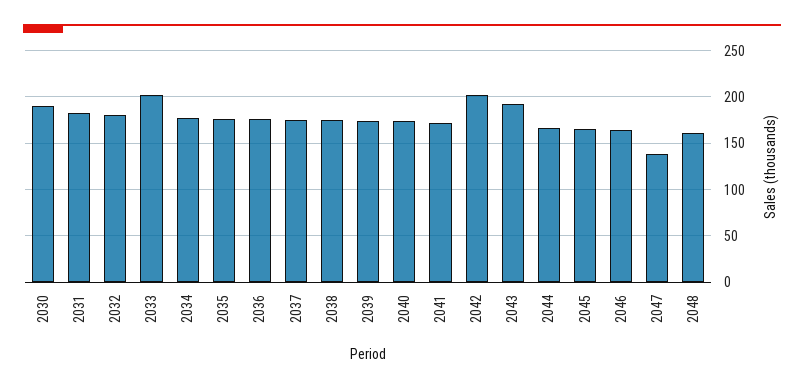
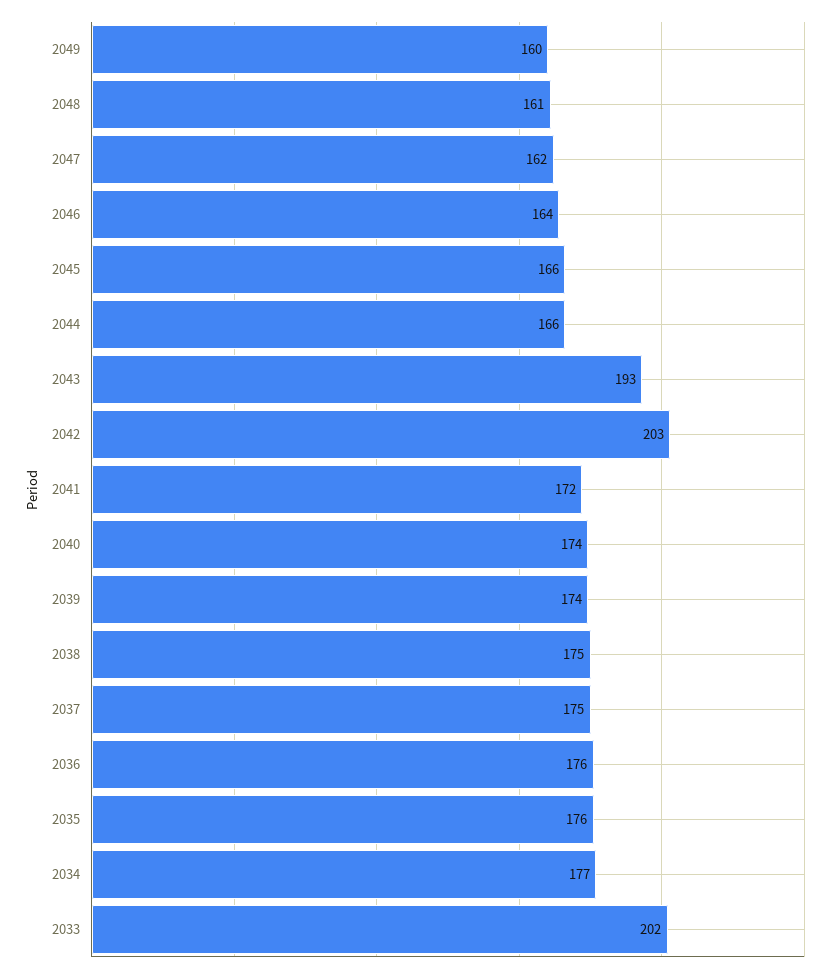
2030: 190 -> none
2031: 180 -> none
2032: 180 -> none
2047: 140 -> 162
2049: none -> 160

